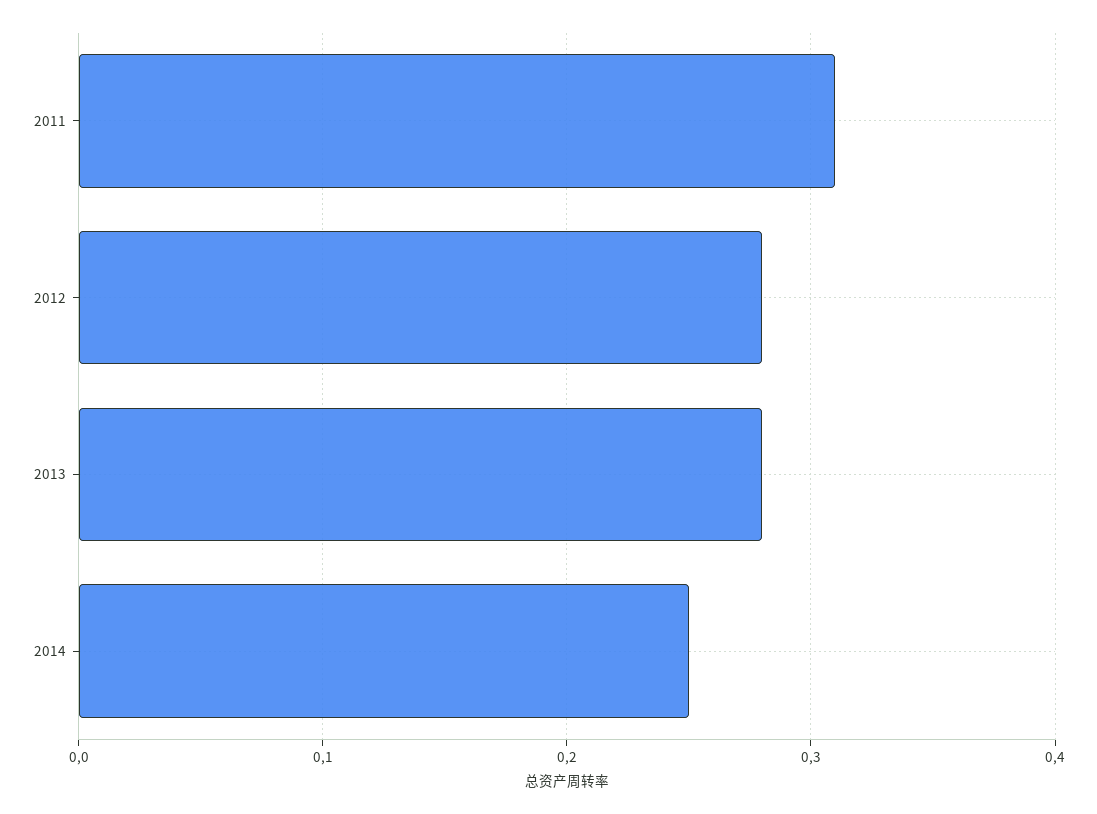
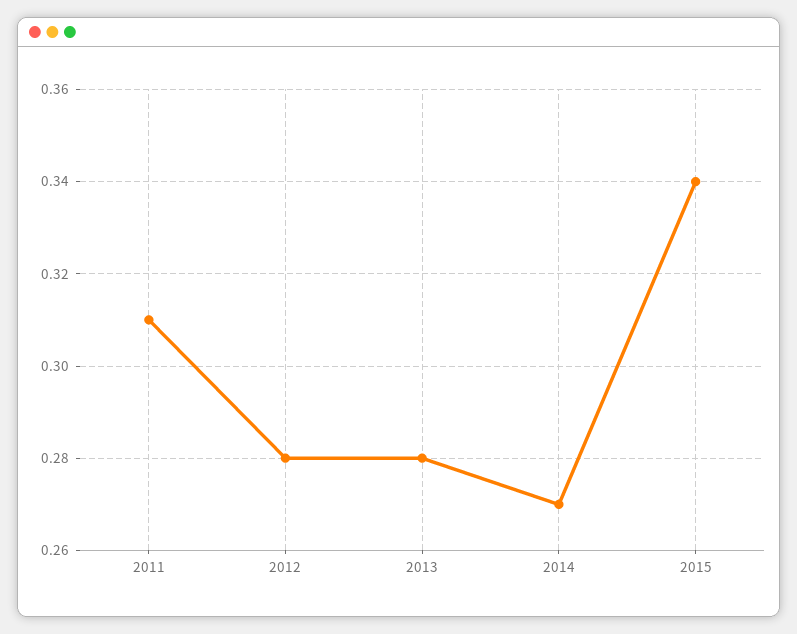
2014: 0.25 -> 0.27
2015: none -> 0.34

